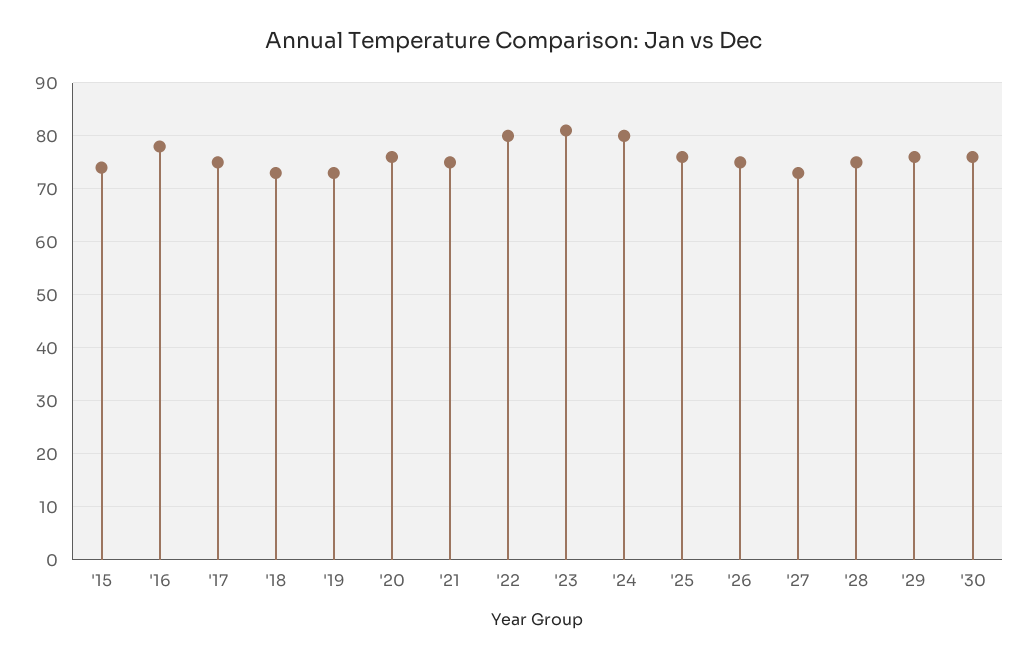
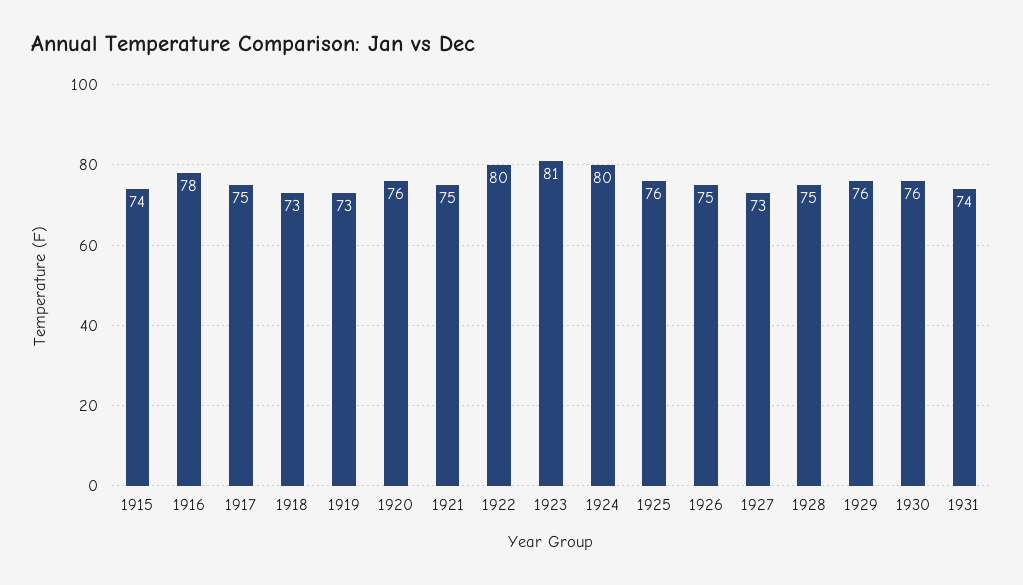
1931: none -> 74

